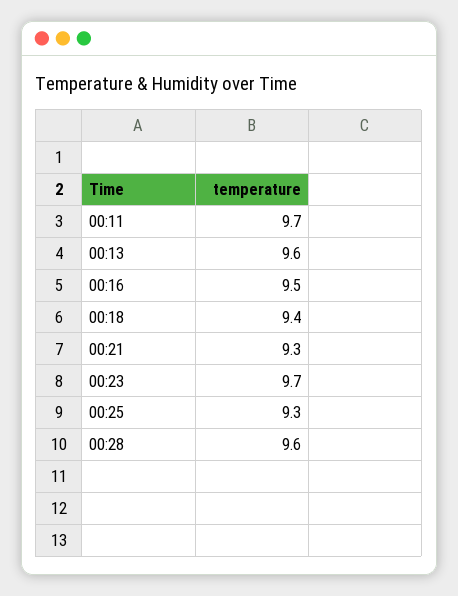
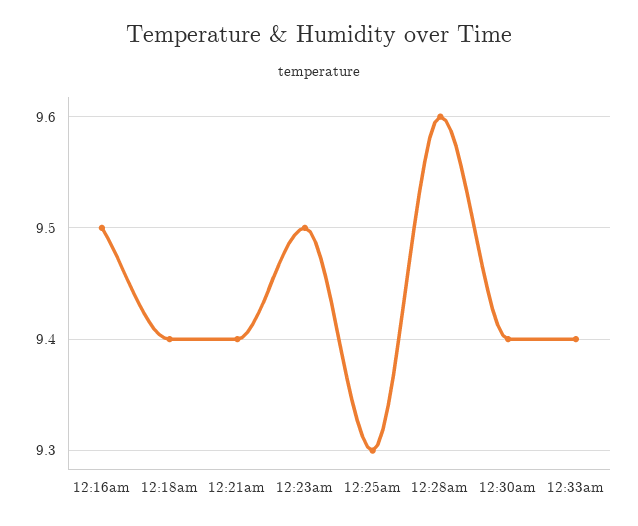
00:11: 9.7 -> none
00:13: 9.6 -> none
00:21: 9.3 -> 9.4
00:23: 9.7 -> 9.5
12:30am: none -> 9.4
12:33am: none -> 9.4

